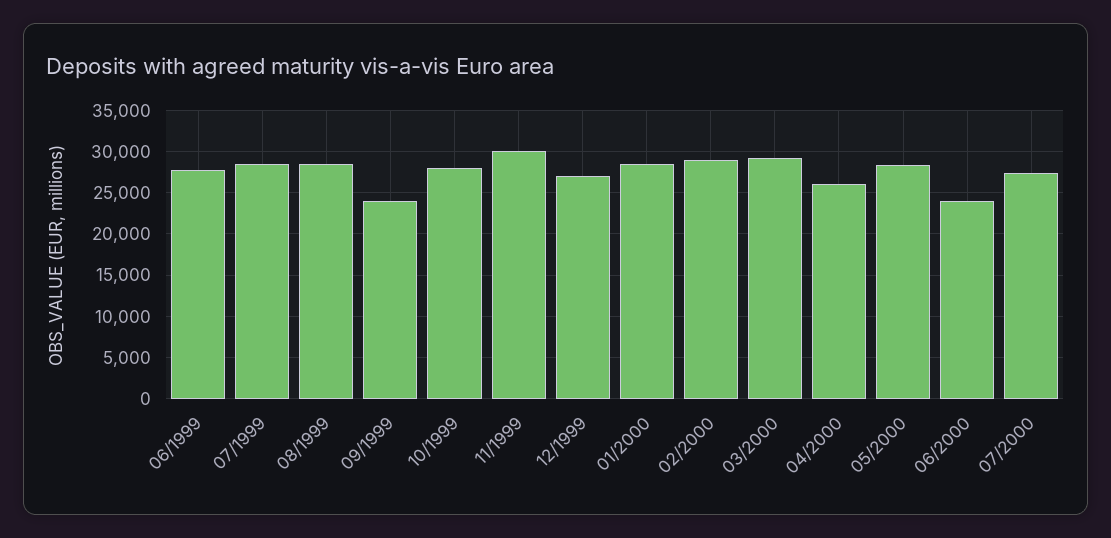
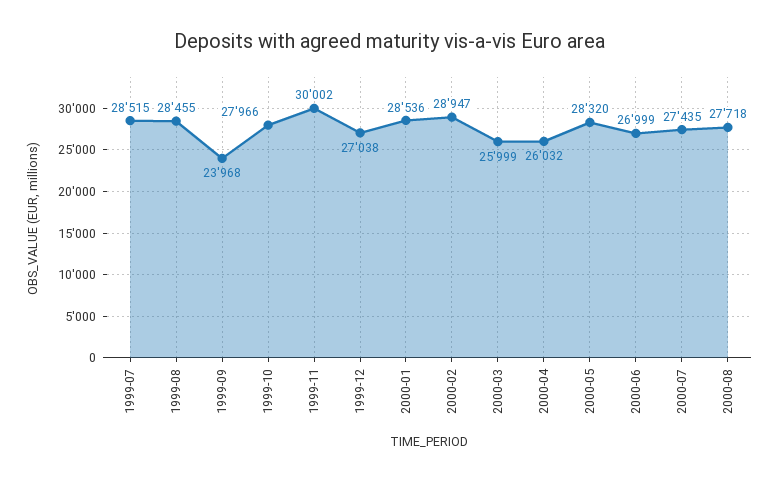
06/1999: 28000 -> none
03/2000: 29000 -> 25999
06/2000: 24000 -> 26999
2000-08: none -> 27718

